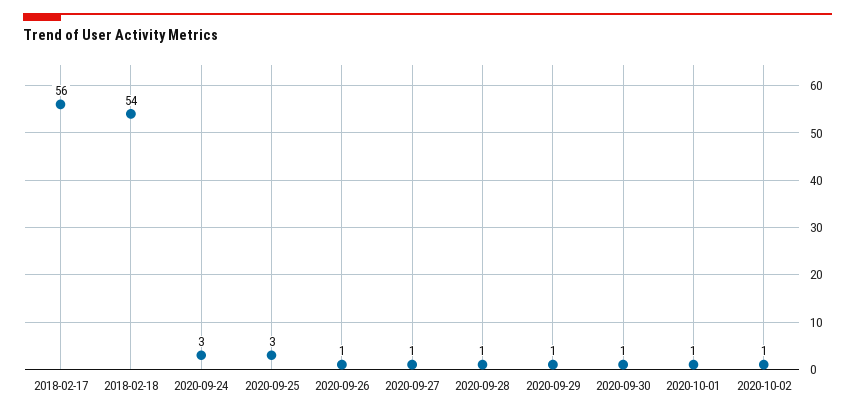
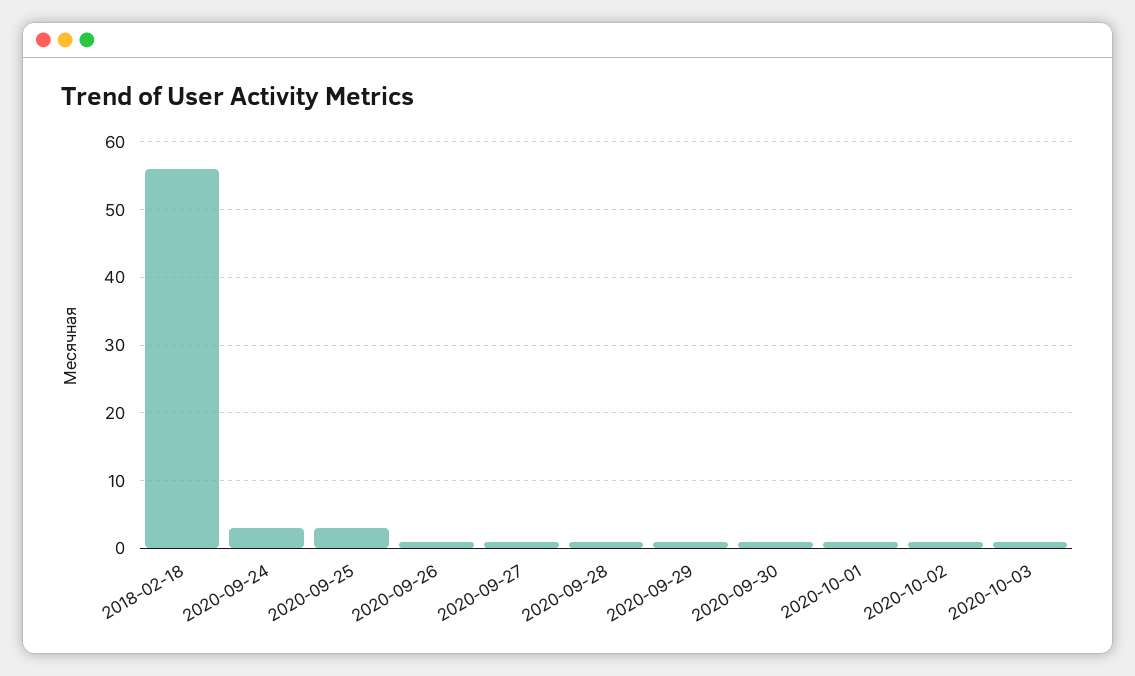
2018-02-17: 56 -> none
2018-02-18: 54 -> 56
2020-10-03: none -> 1

